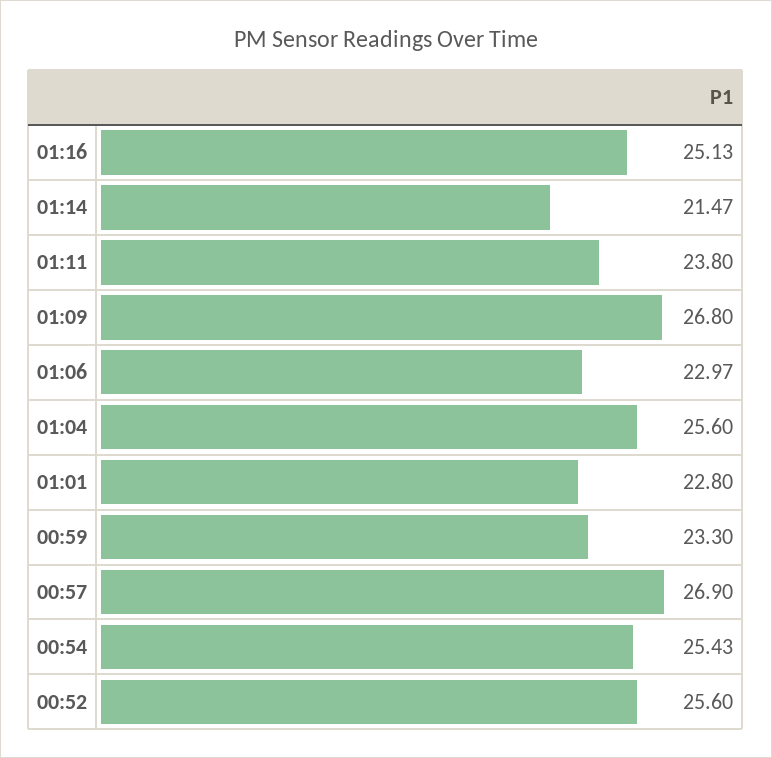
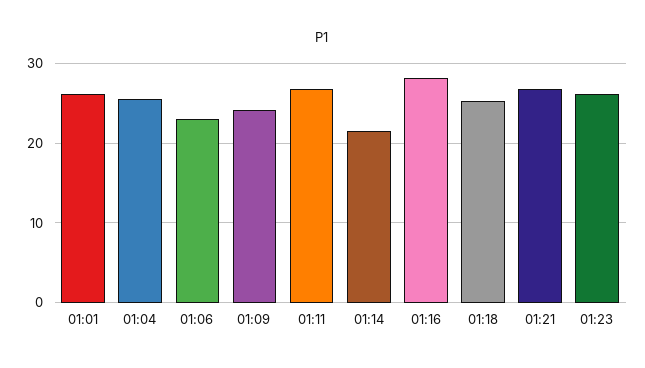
01:16: 25.13 -> 28
01:11: 23.8 -> 27
01:09: 26.8 -> 24
01:01: 22.8 -> 26
00:59: 23.3 -> none
00:57: 26.9 -> none
00:54: 25.43 -> none
00:52: 25.6 -> none
01:18: none -> 25
01:21: none -> 27
01:23: none -> 26

